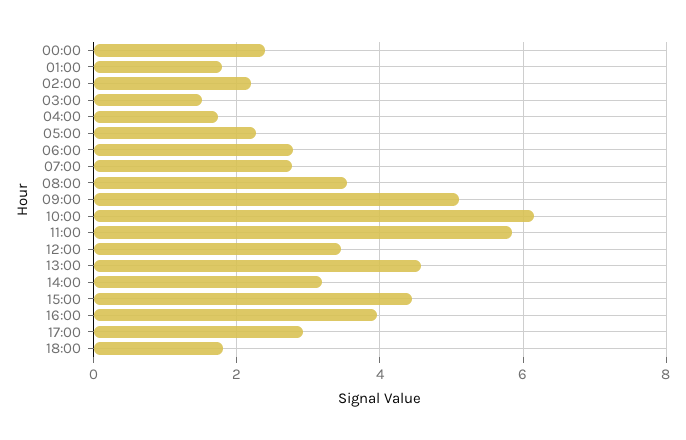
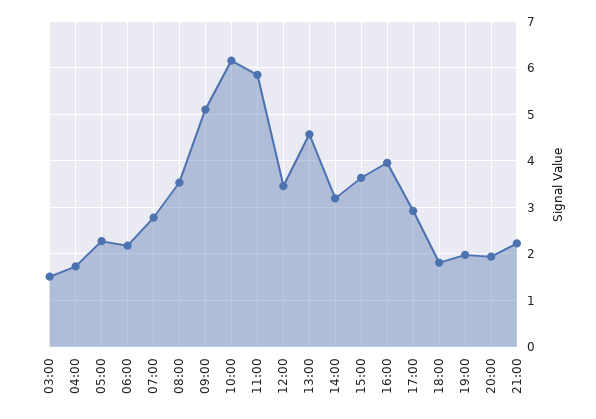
00:00: 2.4 -> none
01:00: 1.8 -> none
02:00: 2.2 -> none
06:00: 2.8 -> 2.2
15:00: 4.4 -> 3.6
19:00: none -> 2
20:00: none -> 2
21:00: none -> 2.2

